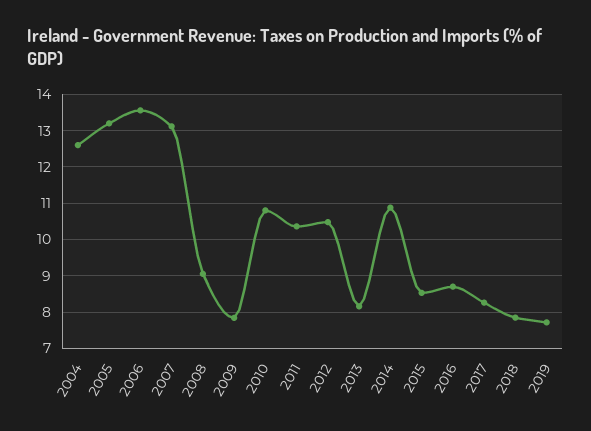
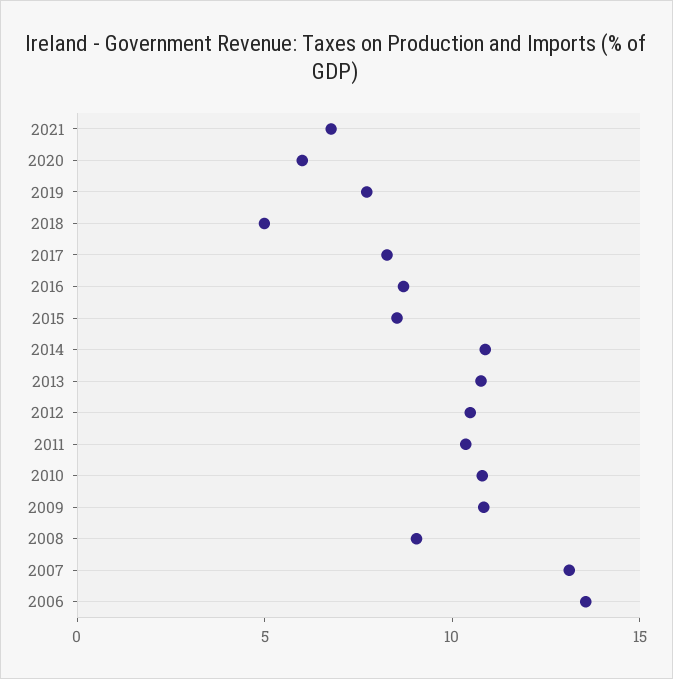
2004: 12.6 -> none
2005: 13.2 -> none
2009: 7.8 -> 11
2013: 8.2 -> 11
2018: 7.8 -> 5
2021: none -> 7
2020: none -> 6

